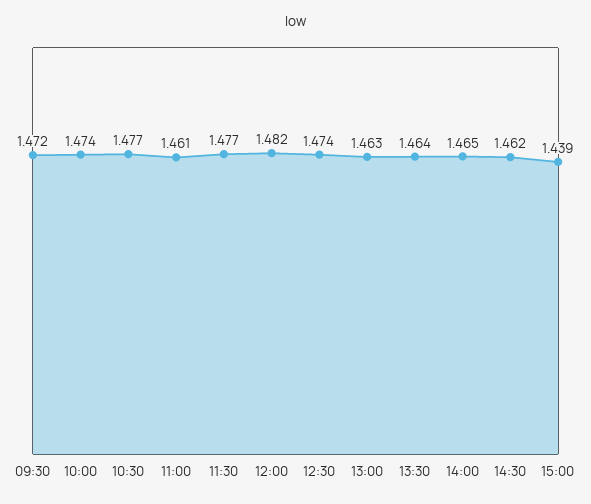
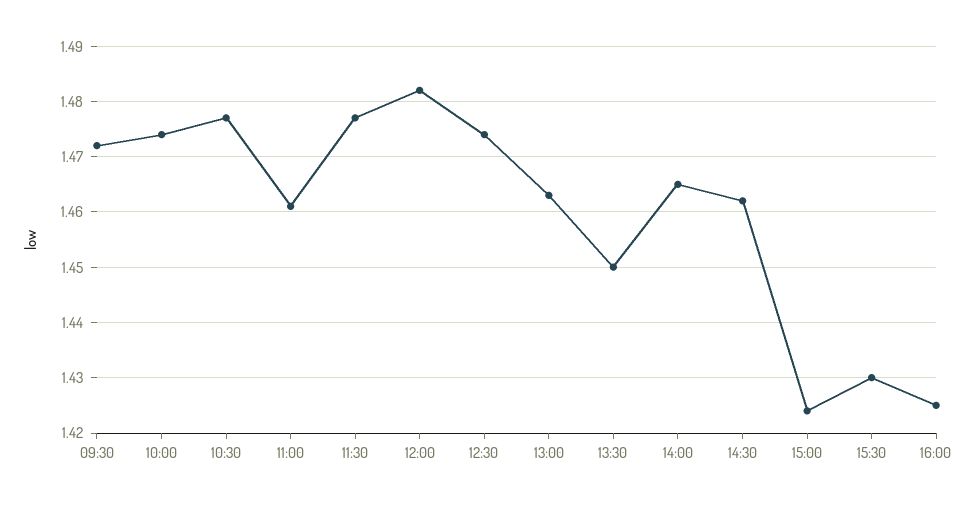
13:30: 1.464 -> 1.45
15:00: 1.439 -> 1.425
15:30: none -> 1.43
16:00: none -> 1.425

